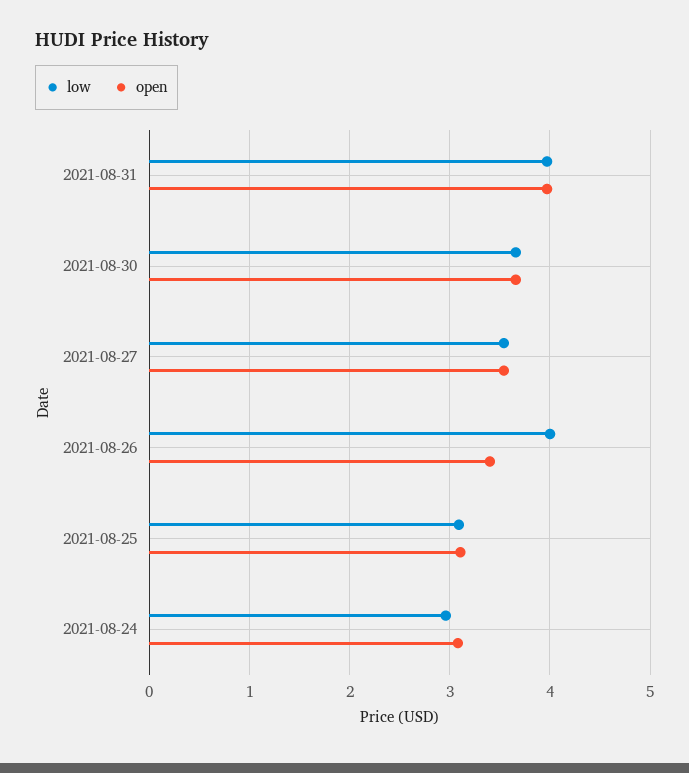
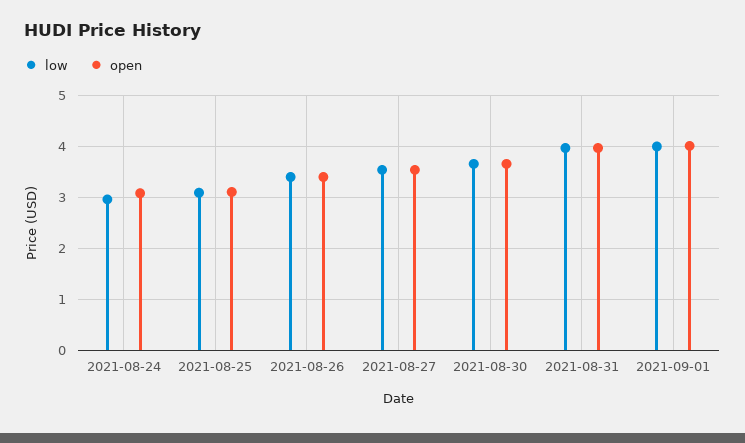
low, 2021-08-26: 4 -> 3.4
low, 2021-09-01: none -> 4
open, 2021-09-01: none -> 4

